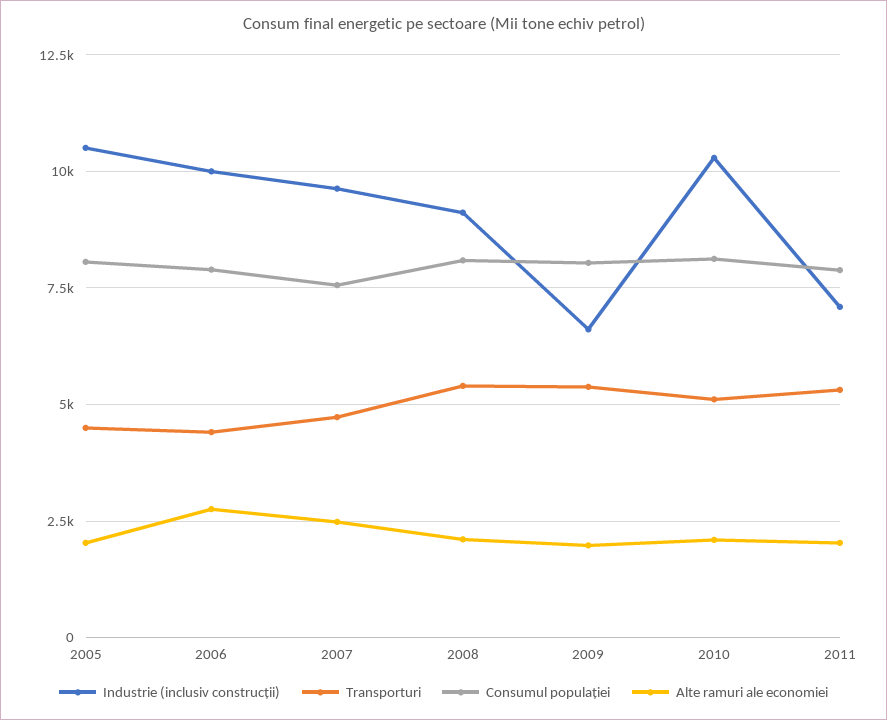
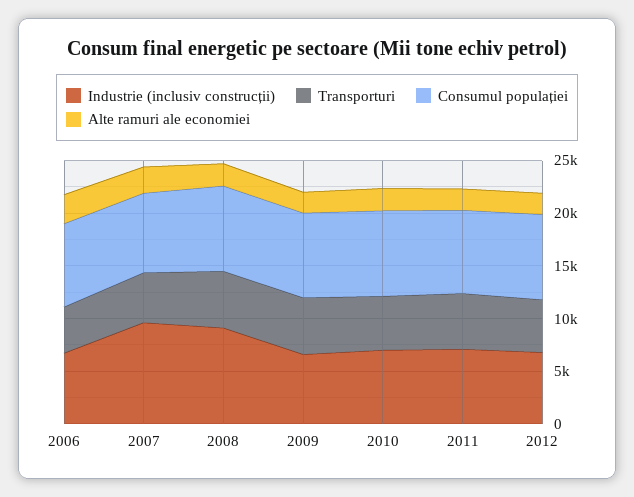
Industrie (inclusiv construcții), 2005: 10500 -> none
Transporturi, 2005: 4500 -> none
Consumul populației, 2005: 8000 -> none
Alte ramuri ale economiei, 2005: 2000 -> none
Industrie (inclusiv construcții), 2006: 10000 -> 7000
Industrie (inclusiv construcții), 2010: 10250 -> 7000
Industrie (inclusiv construcții), 2012: none -> 7000
Transporturi, 2012: none -> 5000
Consumul populației, 2012: none -> 8000
Alte ramuri ale economiei, 2012: none -> 2000

